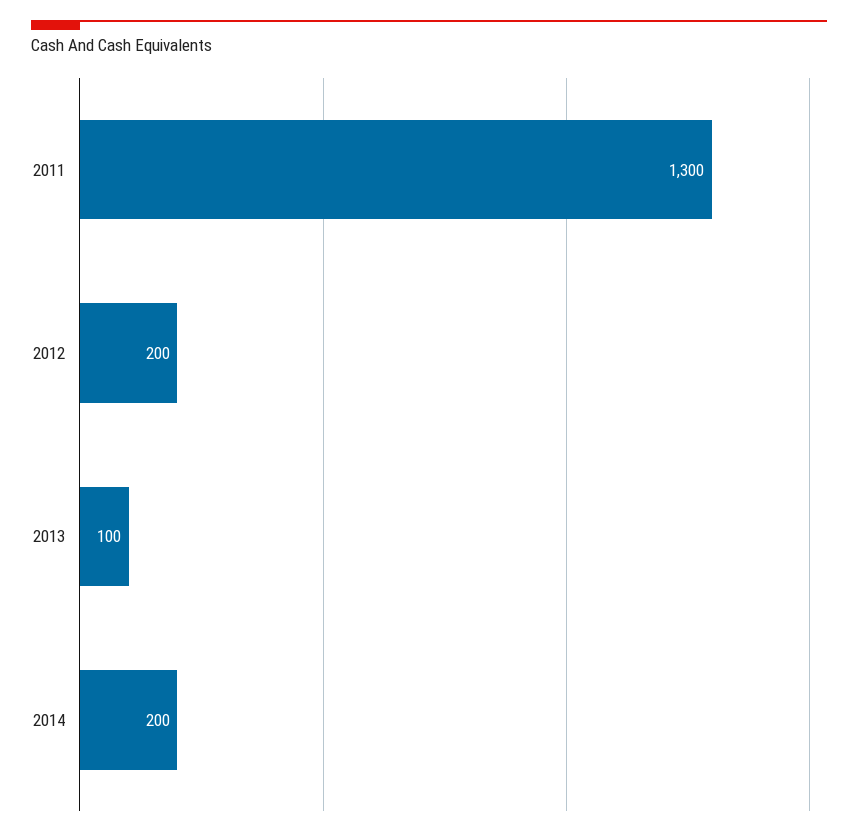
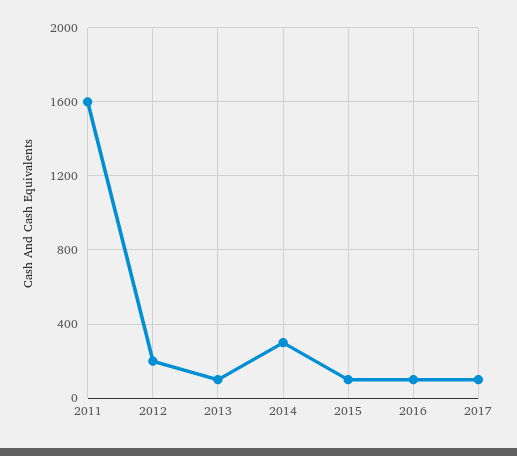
2011: 1300 -> 1600
2014: 200 -> 300
2015: none -> 100
2016: none -> 100
2017: none -> 100

